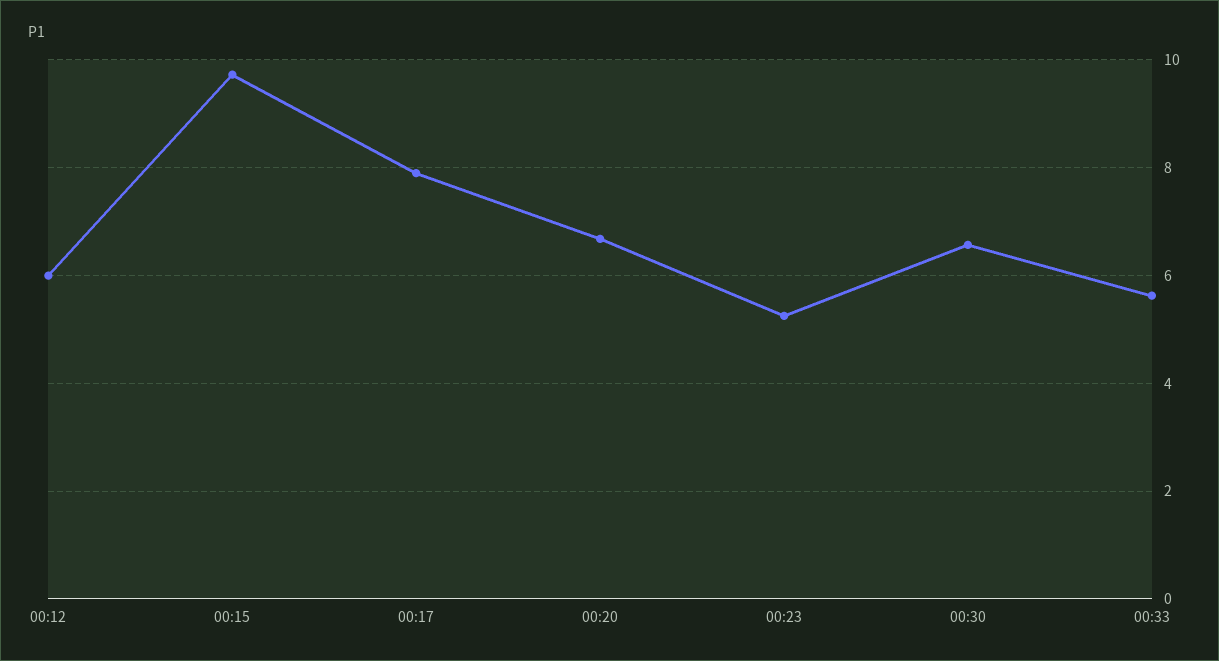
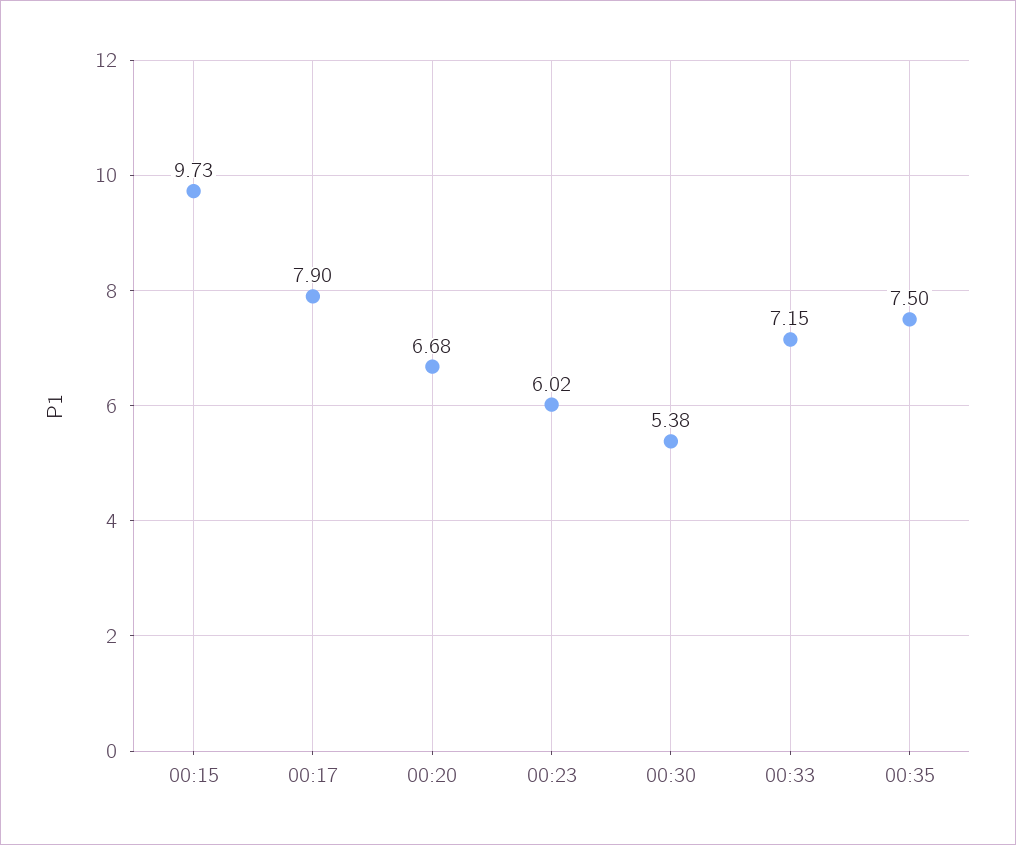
00:12: 6 -> none
00:23: 5.2 -> 6.02
00:30: 6.6 -> 5.38
00:33: 5.6 -> 7.15
00:35: none -> 7.5

